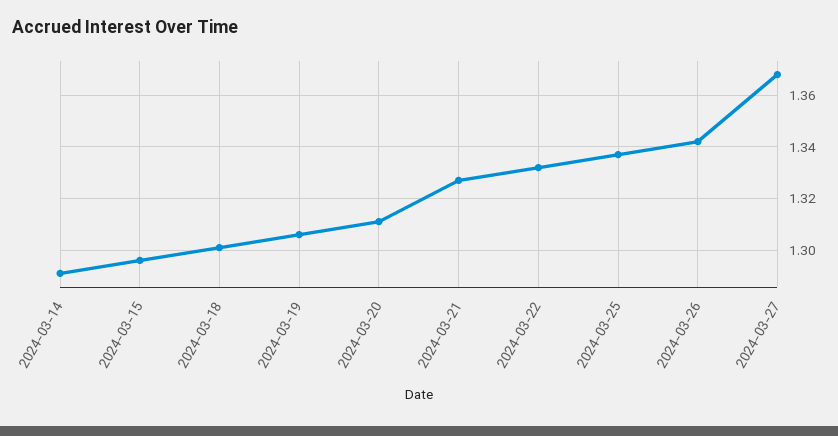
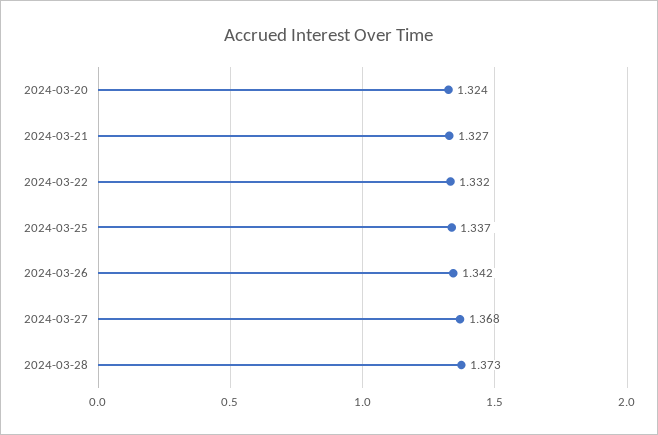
2024-03-14: 1.29 -> none
2024-03-15: 1.295 -> none
2024-03-18: 1.3 -> none
2024-03-19: 1.305 -> none
2024-03-20: 1.31 -> 1.324
2024-03-28: none -> 1.373

